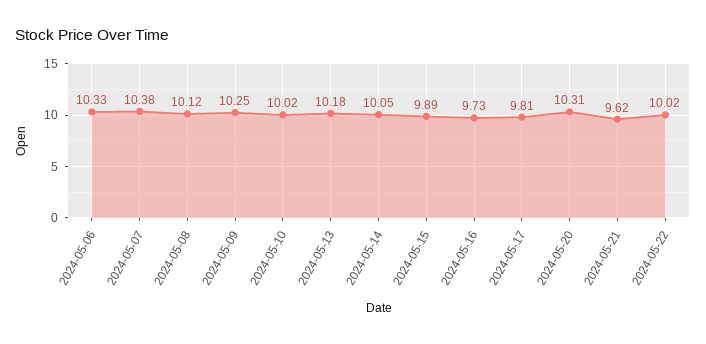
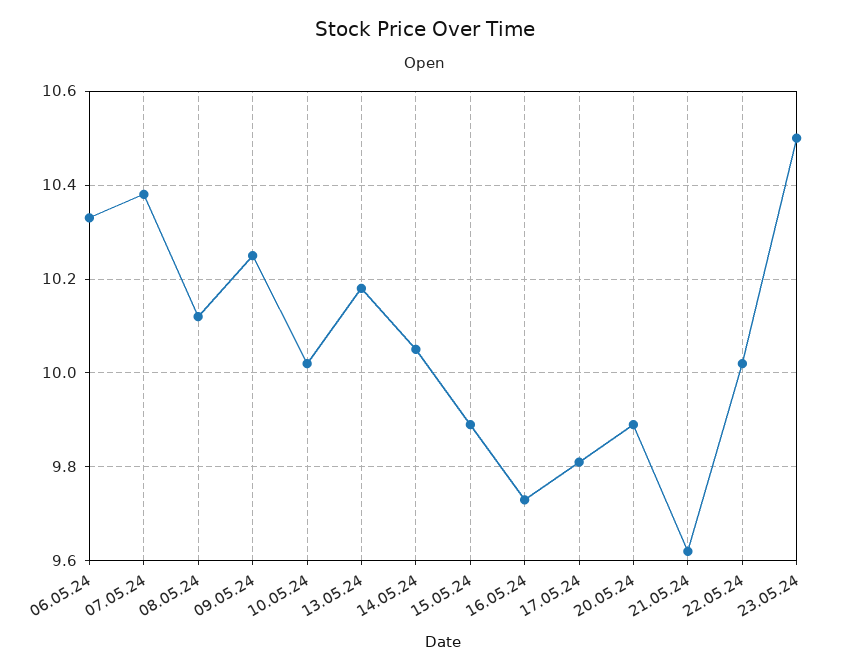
2024-05-20: 10.31 -> 9.9
23.05.24: none -> 10.5

